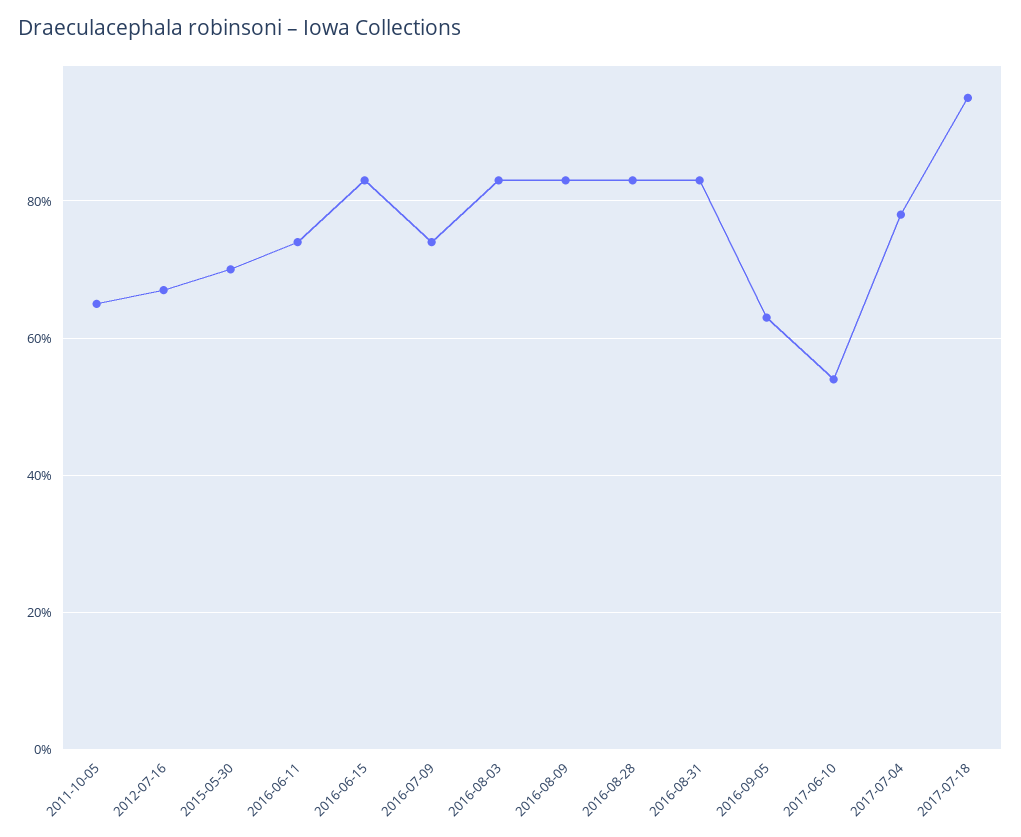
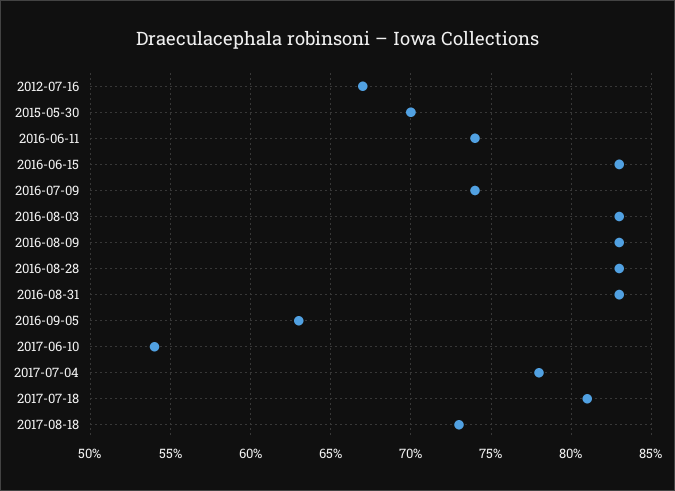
2011-10-05: 65 -> none
2017-07-18: 95 -> 81
2017-08-18: none -> 73

